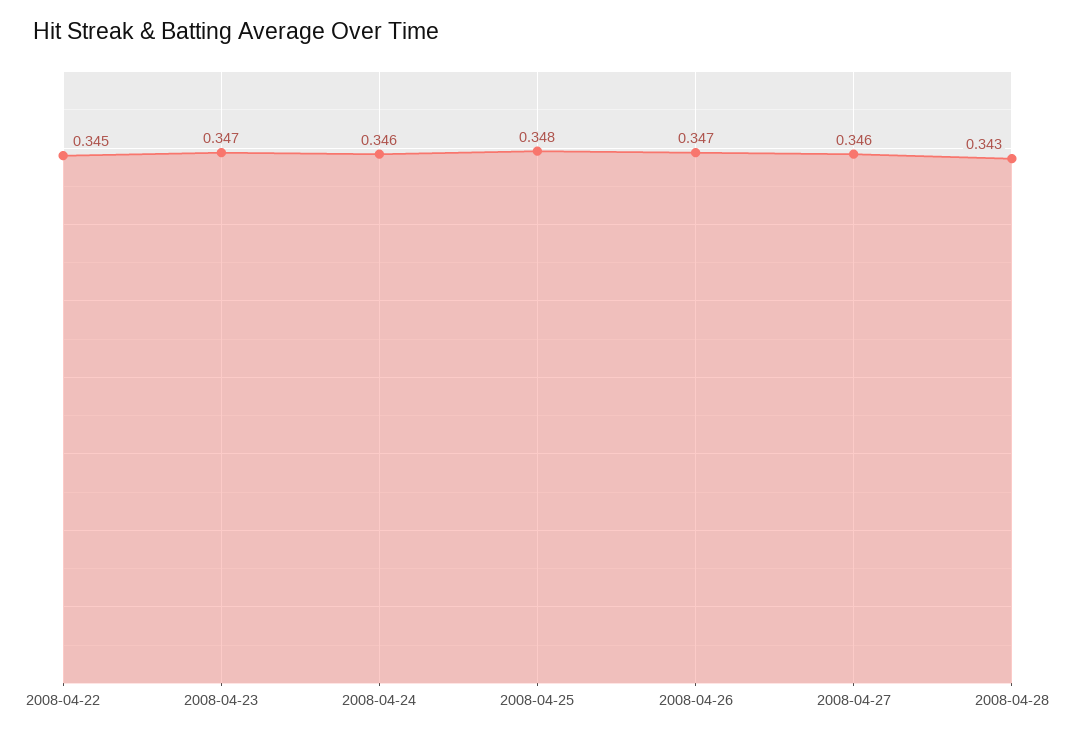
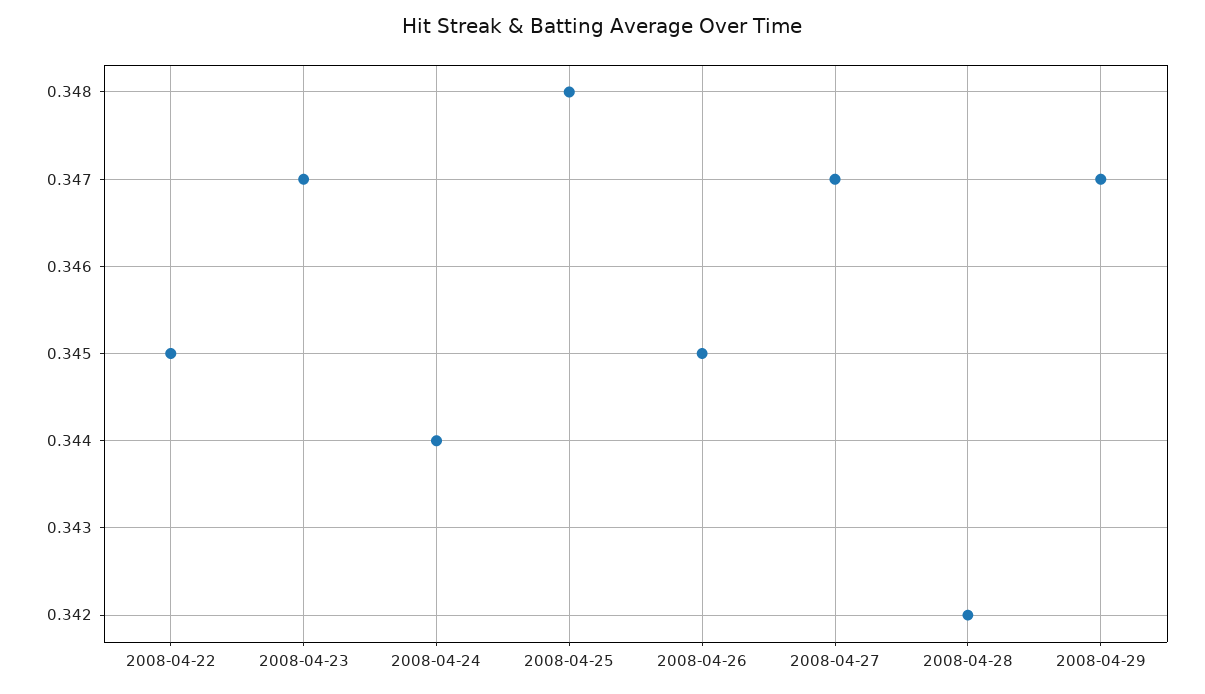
2008-04-24: 0.346 -> 0.344
2008-04-26: 0.347 -> 0.345
2008-04-27: 0.346 -> 0.347
2008-04-28: 0.343 -> 0.342
2008-04-29: none -> 0.347

